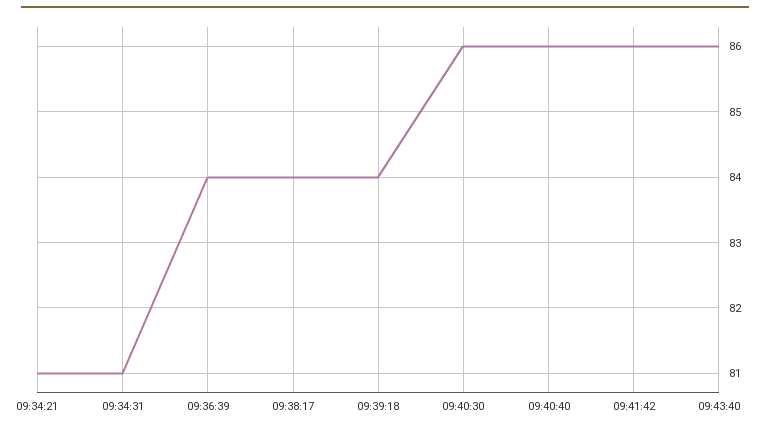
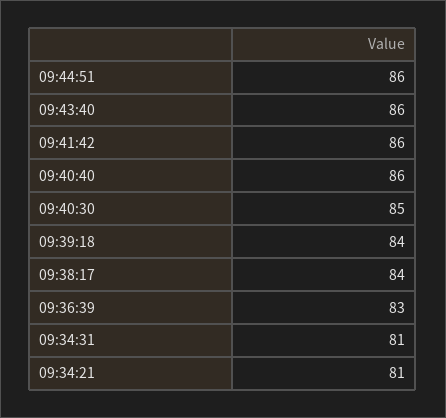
09:36:39: 84 -> 83
09:40:30: 86 -> 85
09:44:51: none -> 86

